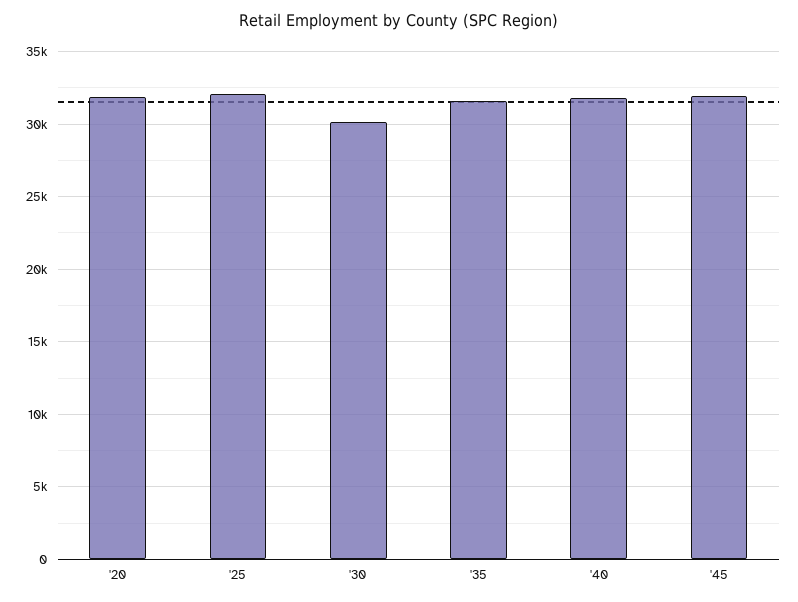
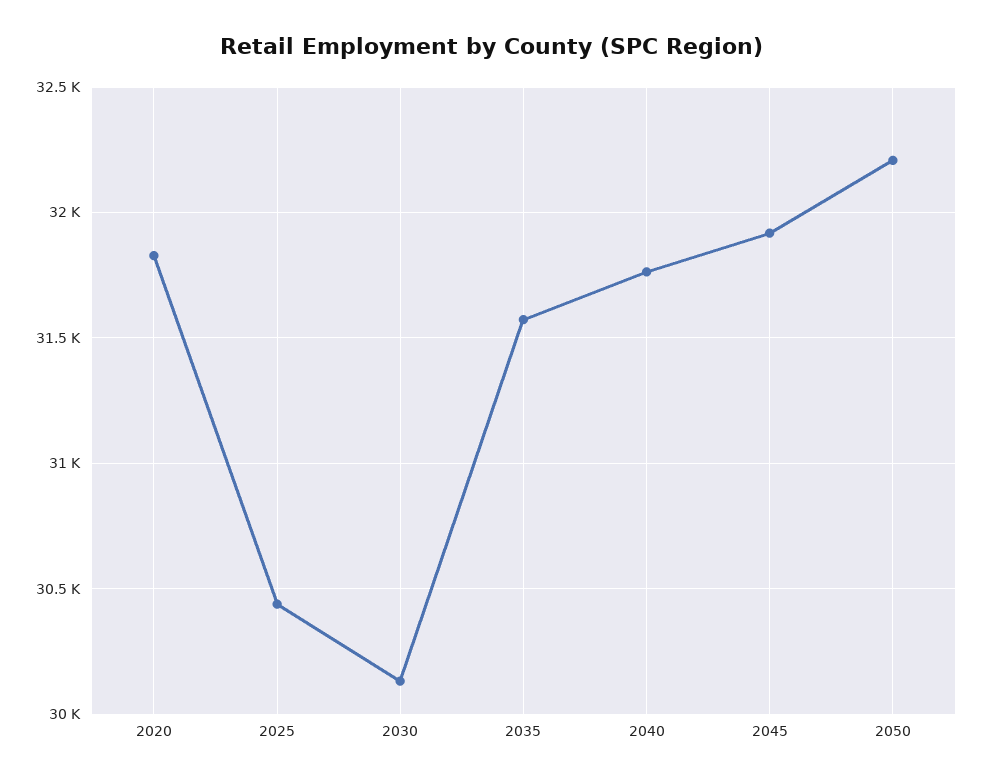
'25: 32000 -> 30450
2050: none -> 32200

